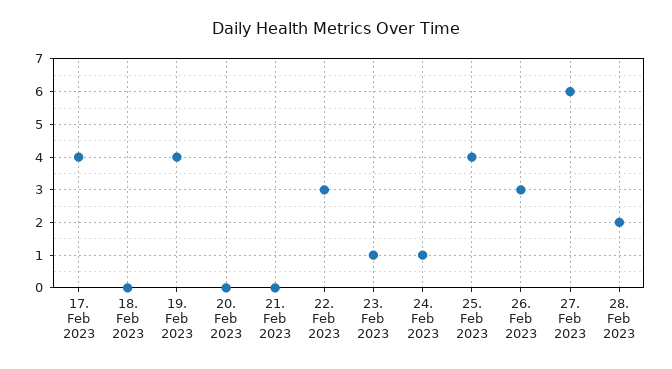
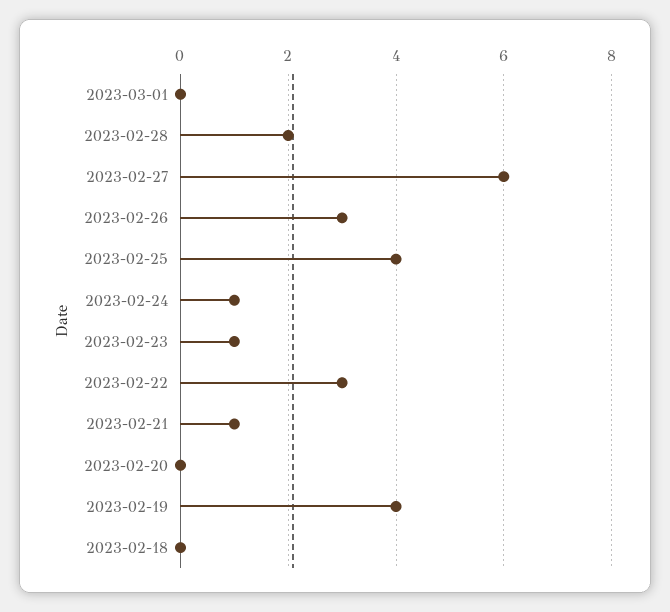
17. Feb 2023: 4 -> none
21. Feb 2023: 0 -> 1
2023-03-01: none -> 0

